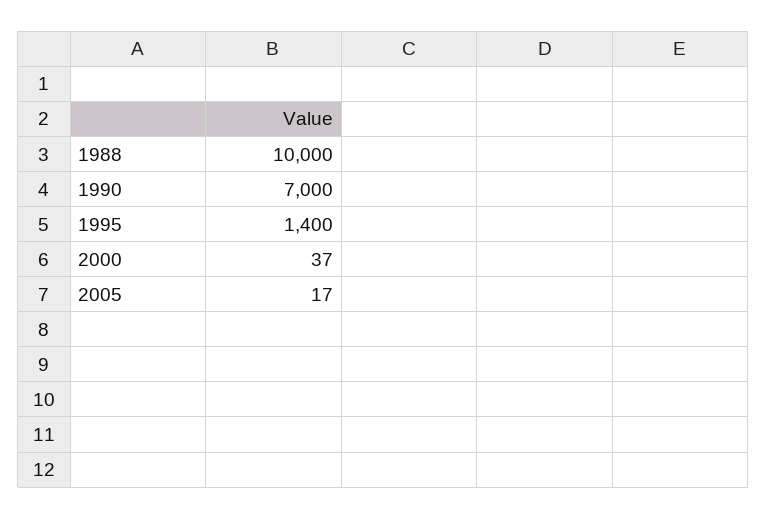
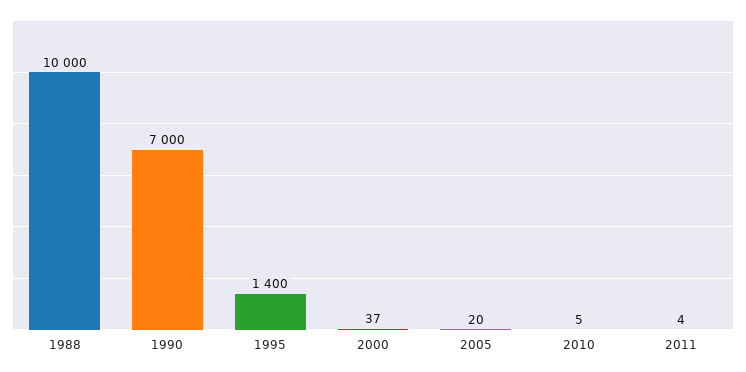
2005: 17 -> 20
2010: none -> 5
2011: none -> 4

